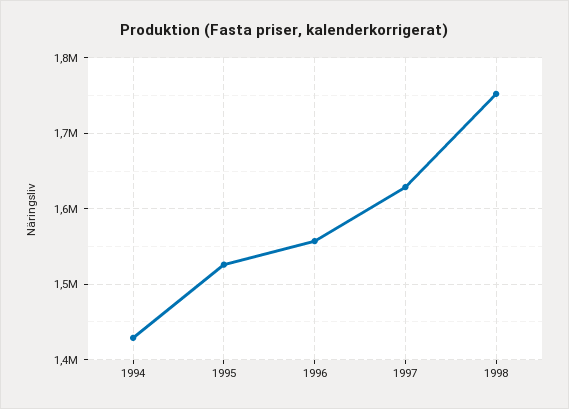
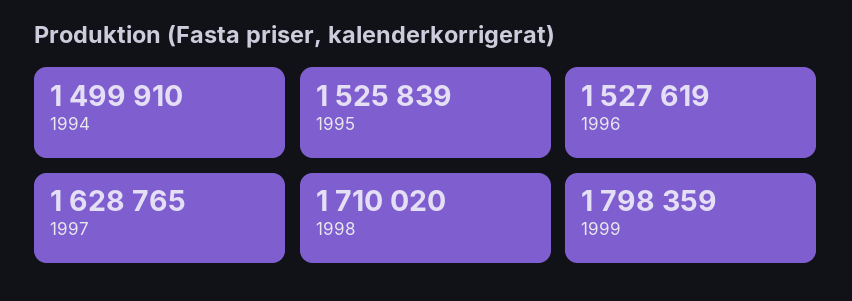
1994: 1430000 -> 1499910
1996: 1560000 -> 1527619
1998: 1750000 -> 1710020
1999: none -> 1798359

